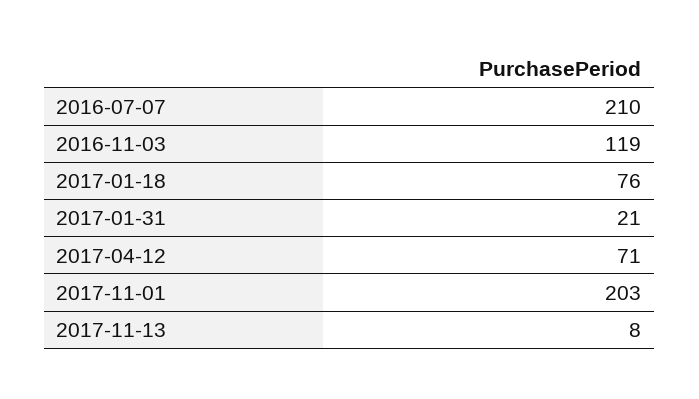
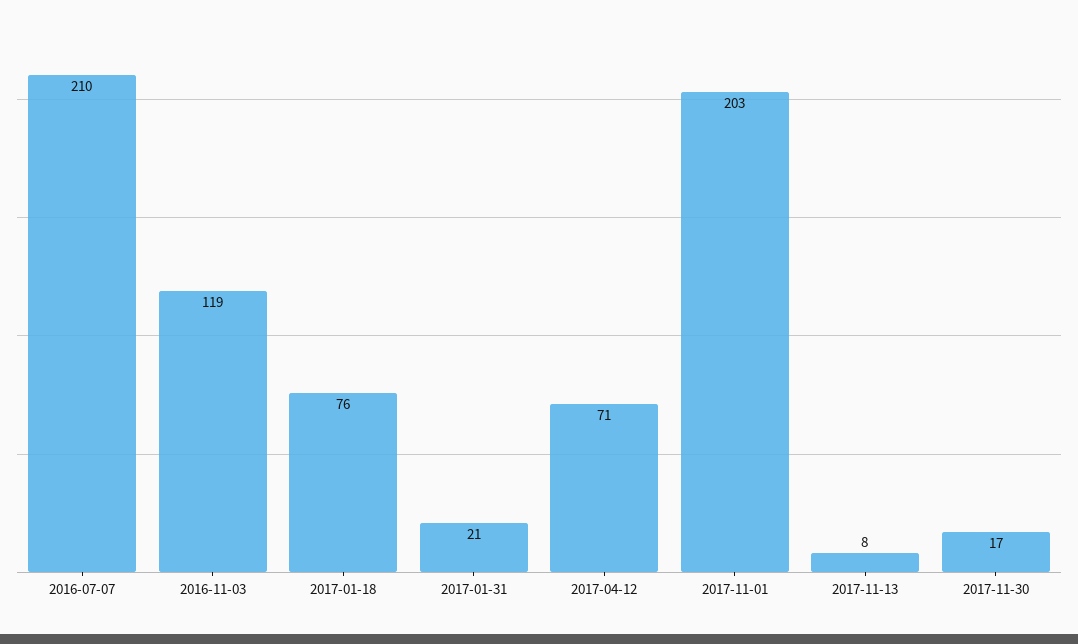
2017-11-30: none -> 17

